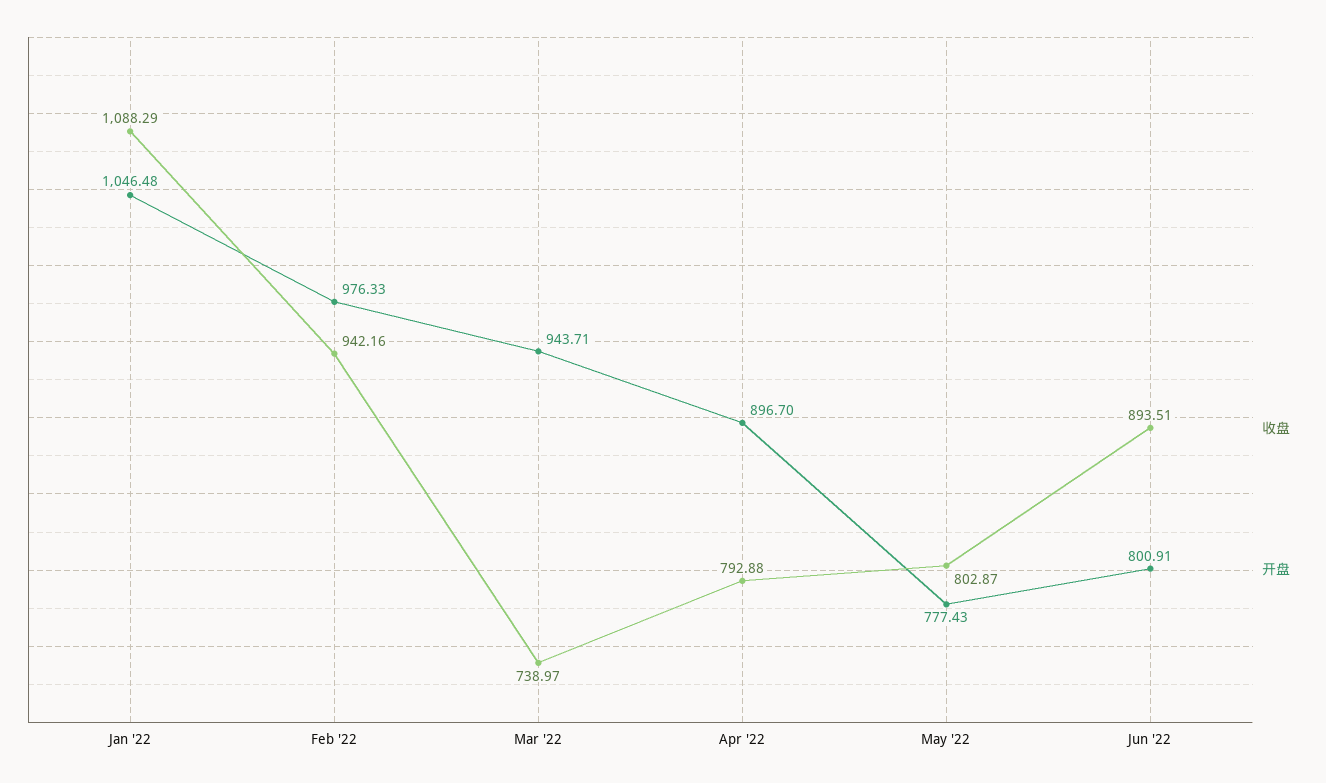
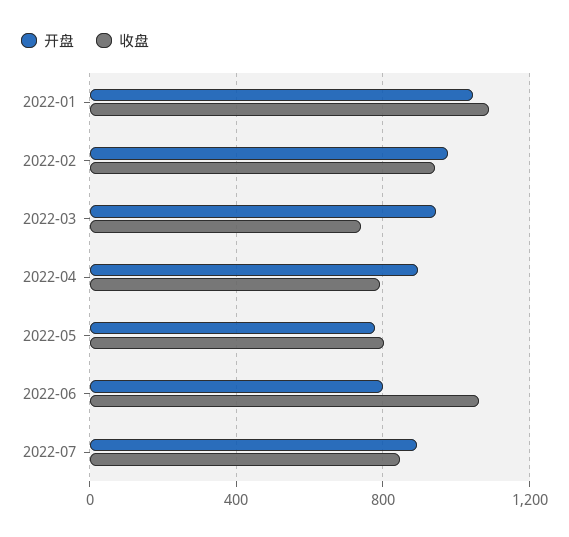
收盘, Jun '22: 893.51 -> 1050
开盘, 2022-07: none -> 900
收盘, 2022-07: none -> 850

